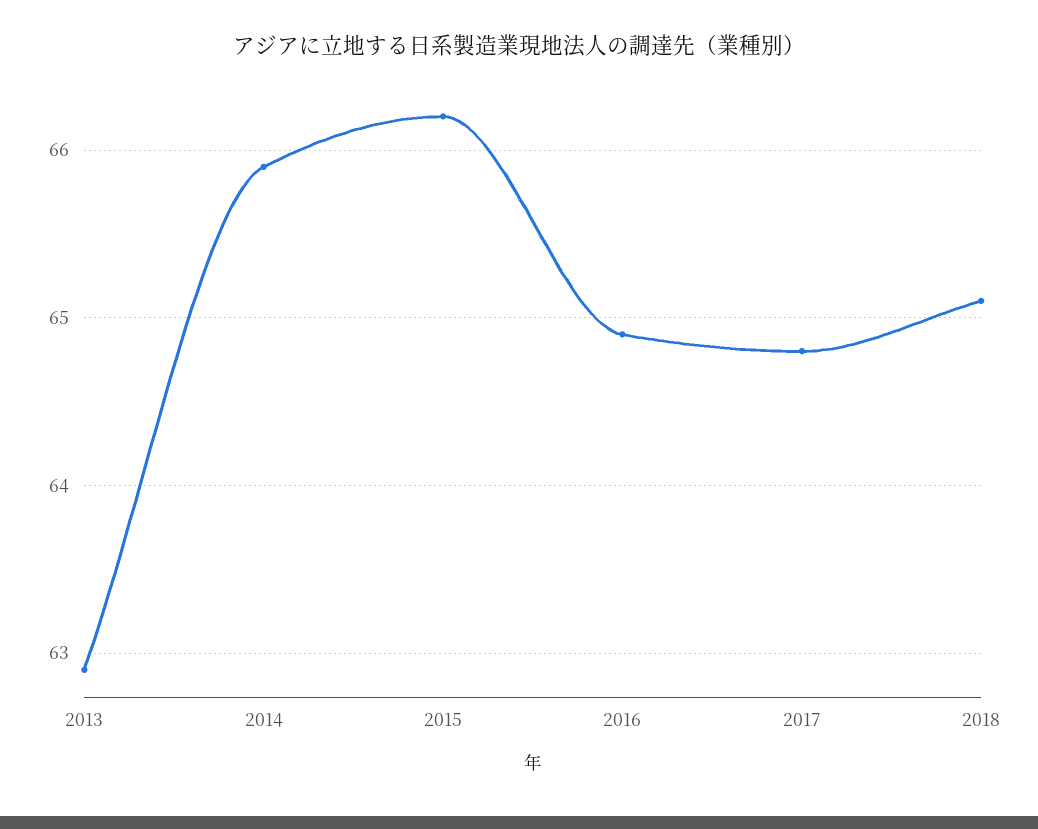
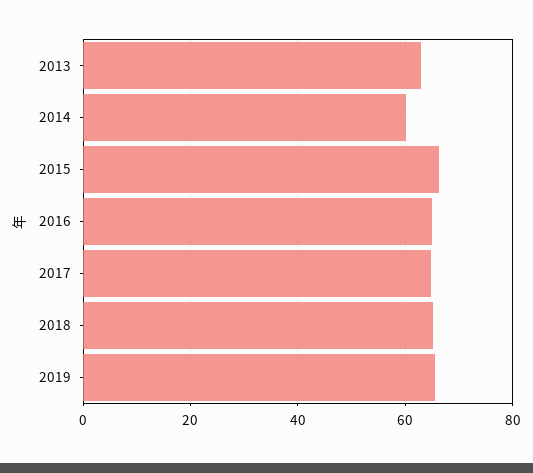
2014: 65.9 -> 60
2019: none -> 66

